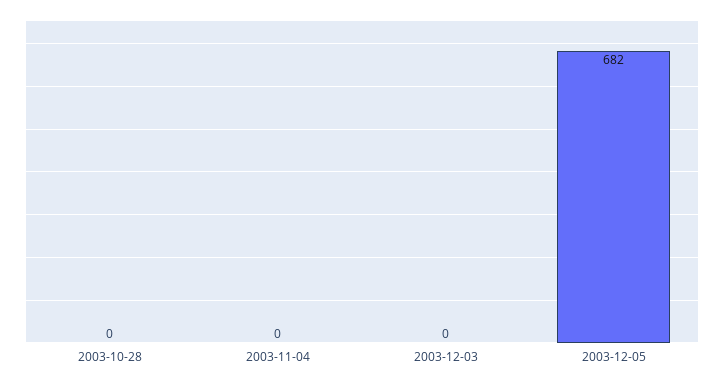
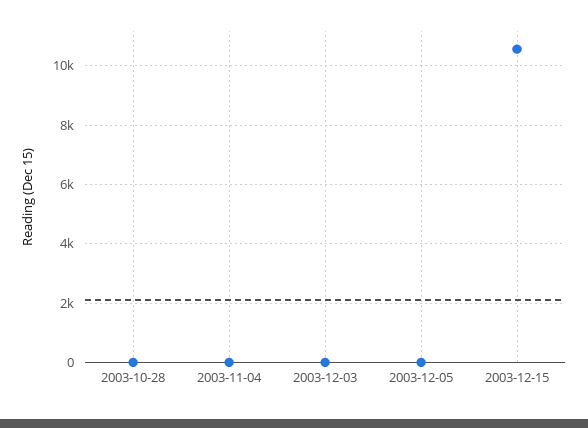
2003-12-05: 682 -> 0
2003-12-15: none -> 10500

